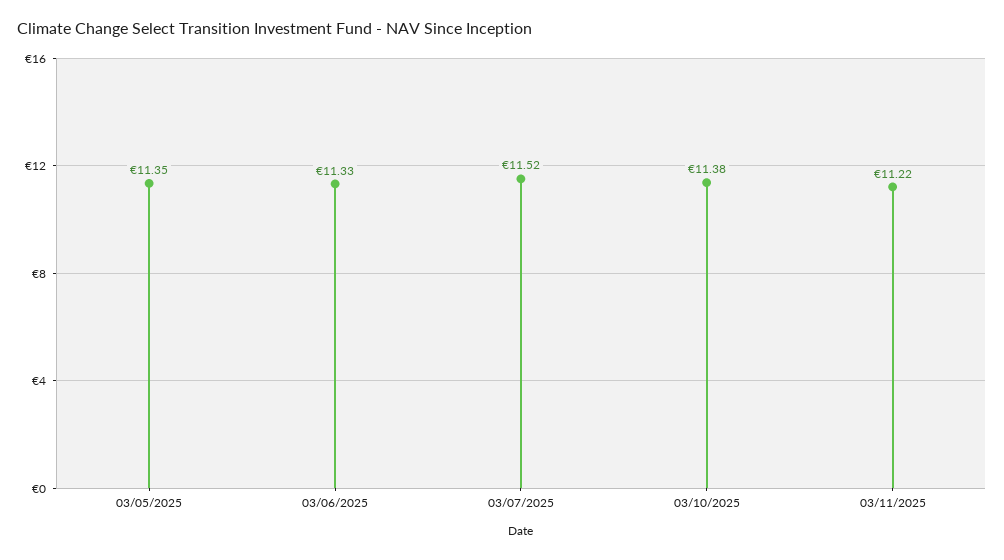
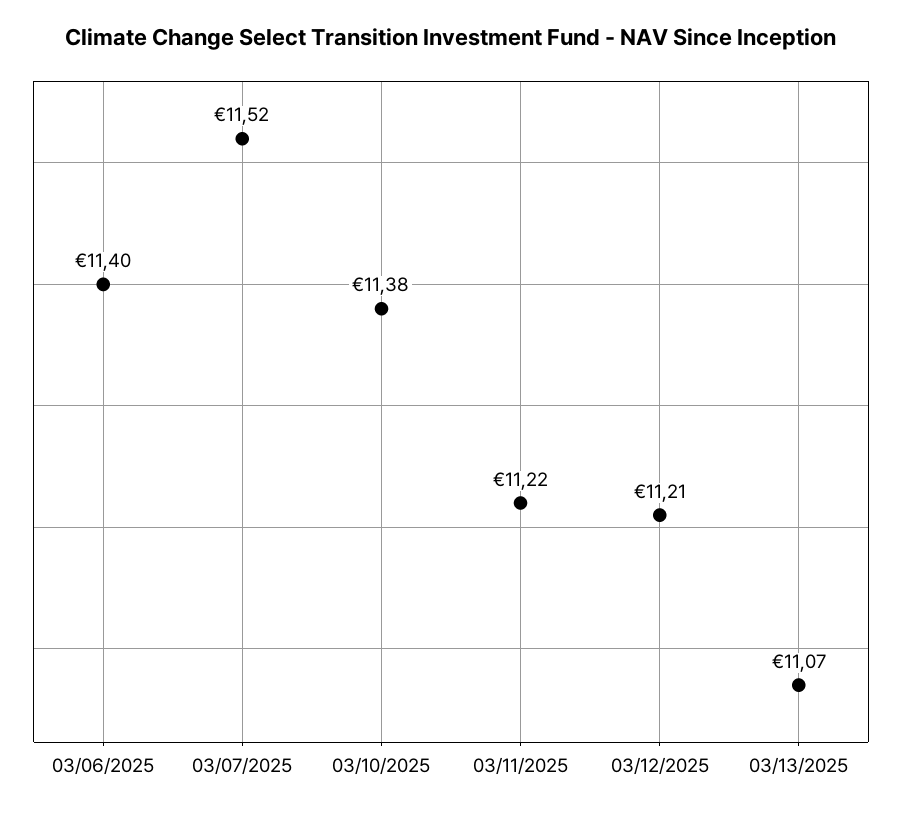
03/05/2025: 11.35 -> none
03/06/2025: 11.33 -> 11.4
03/12/2025: none -> 11.21
03/13/2025: none -> 11.07

